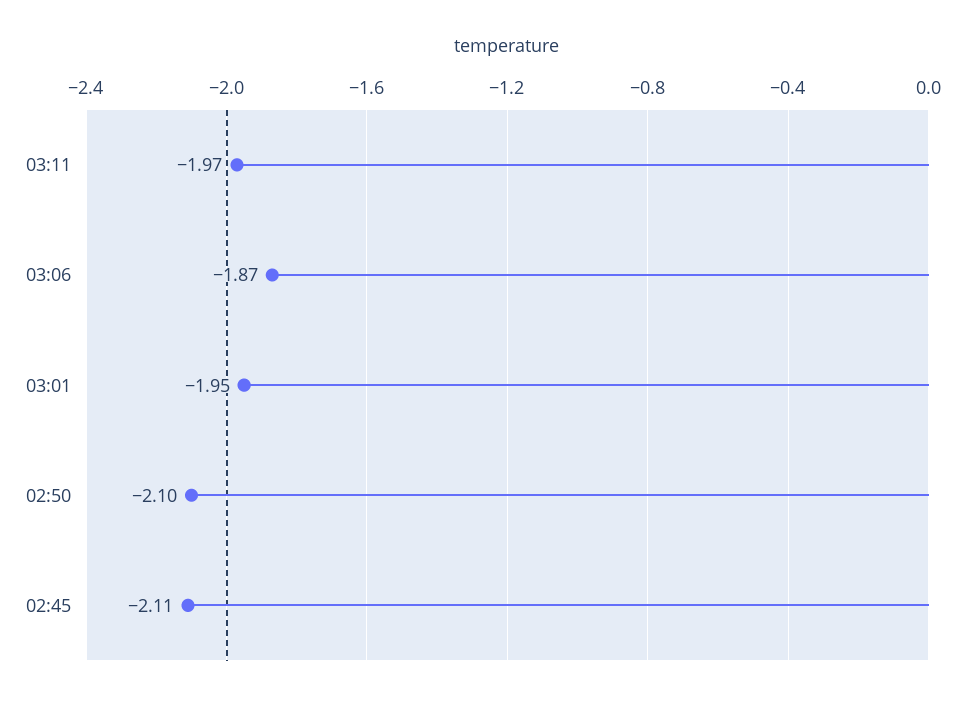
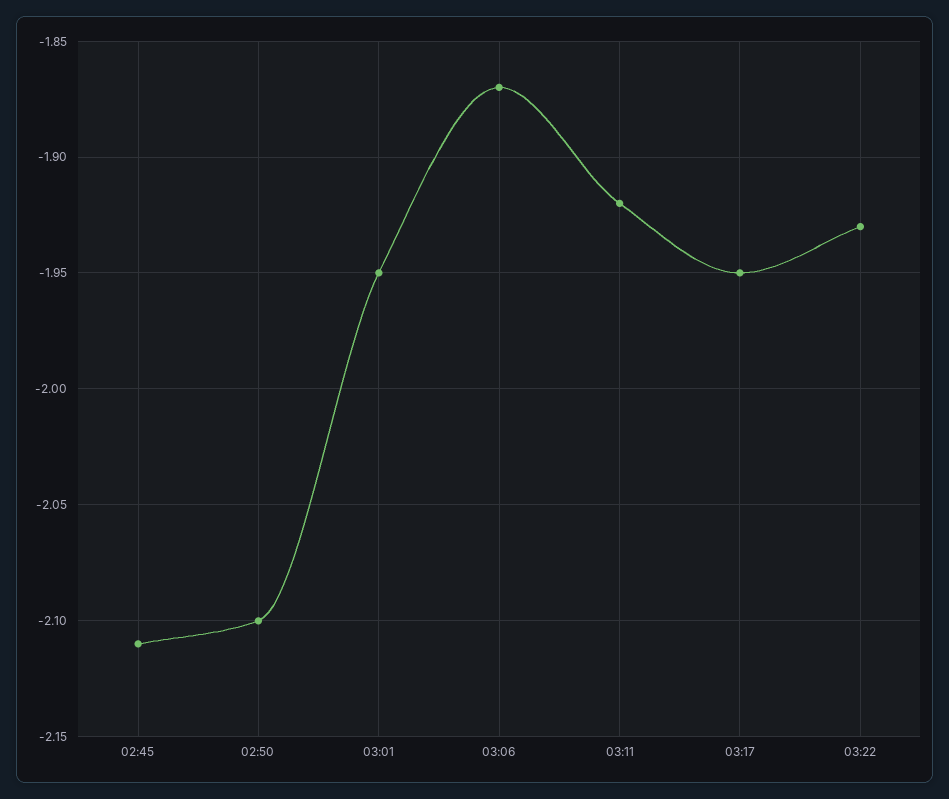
03:11: -1.97 -> -1.92
03:17: none -> -1.95
03:22: none -> -1.93

